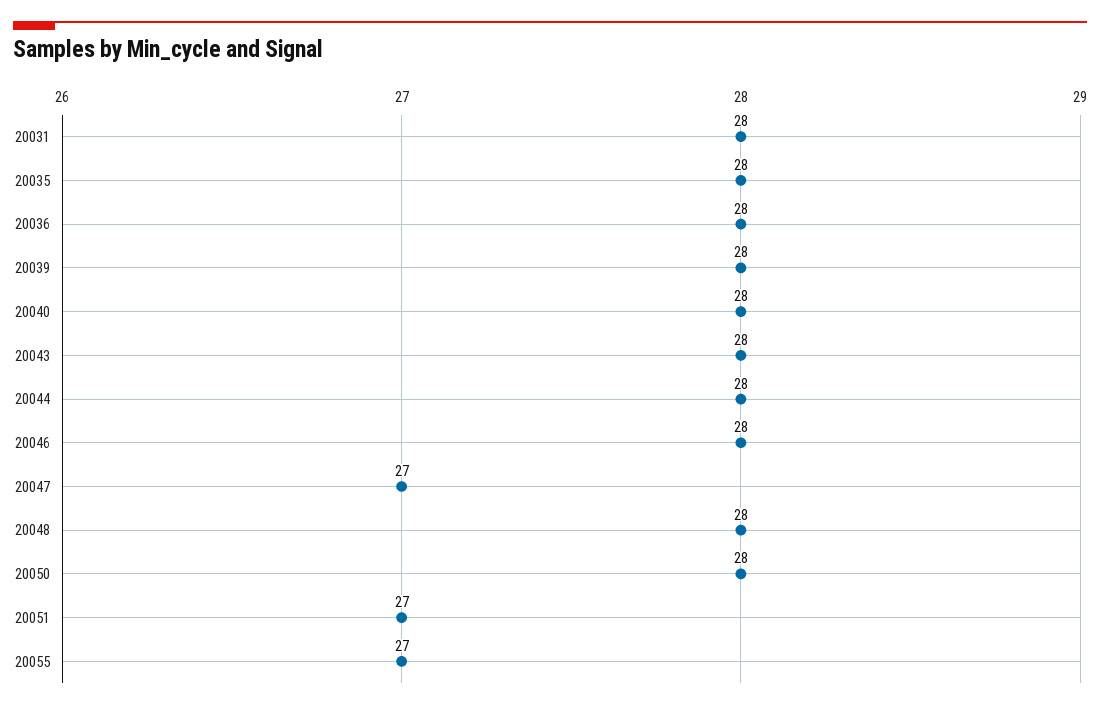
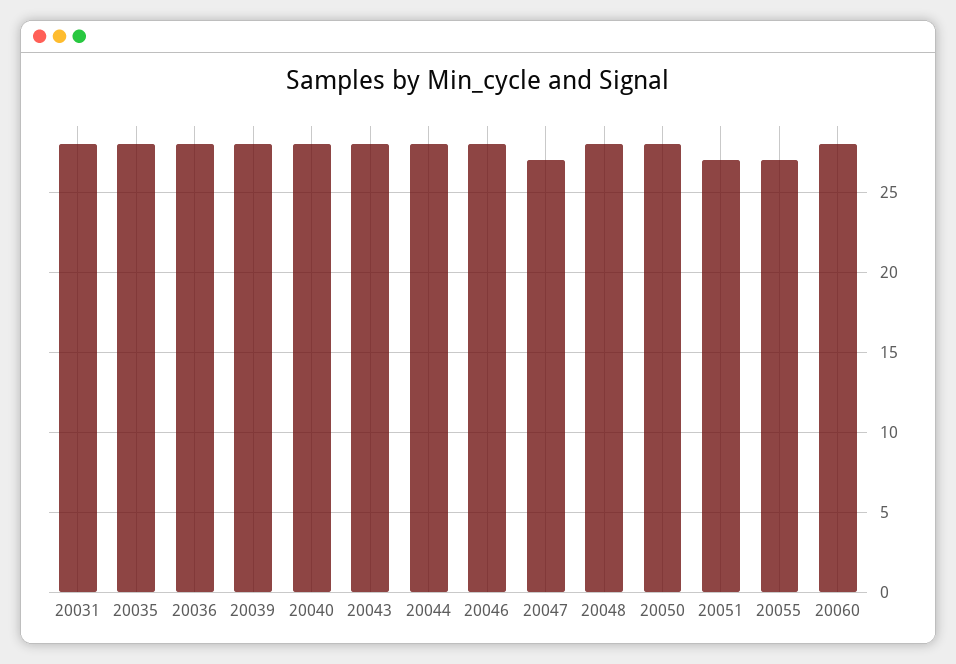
20060: none -> 28

